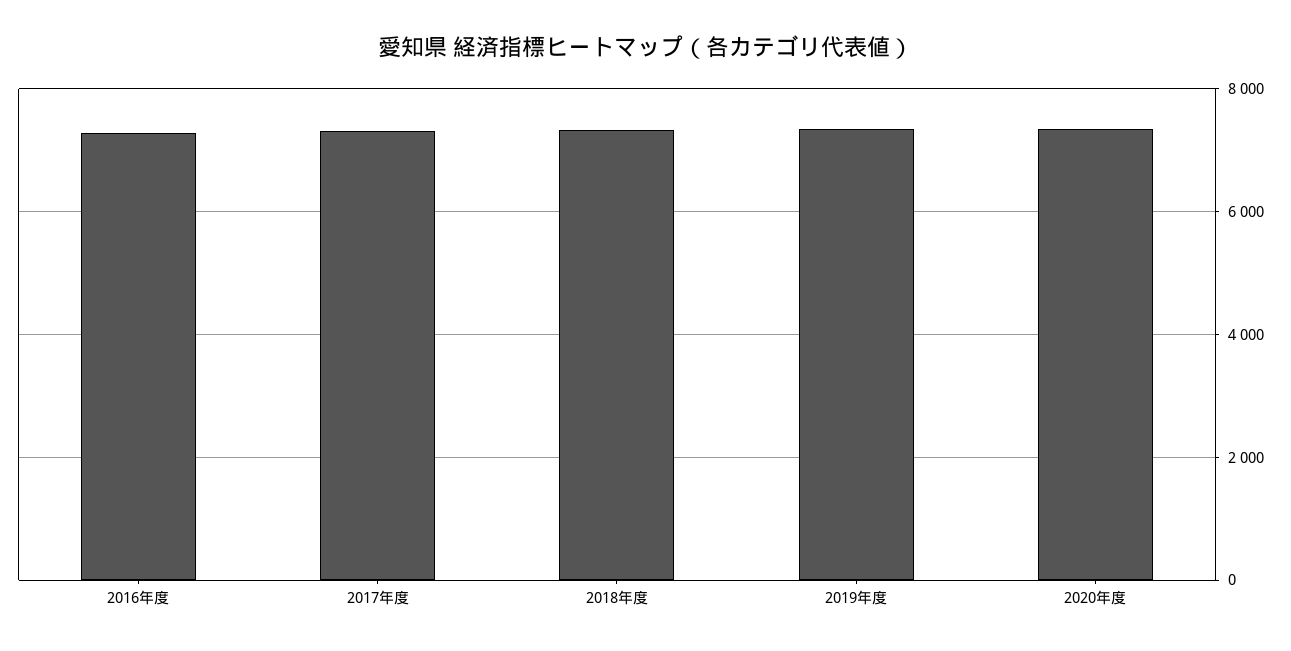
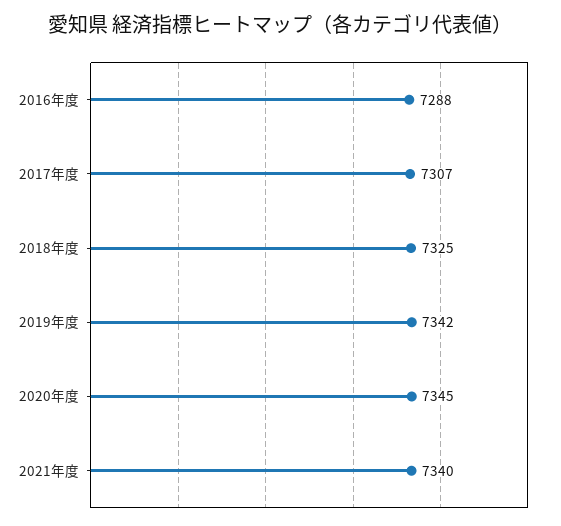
2021年度: none -> 7340

